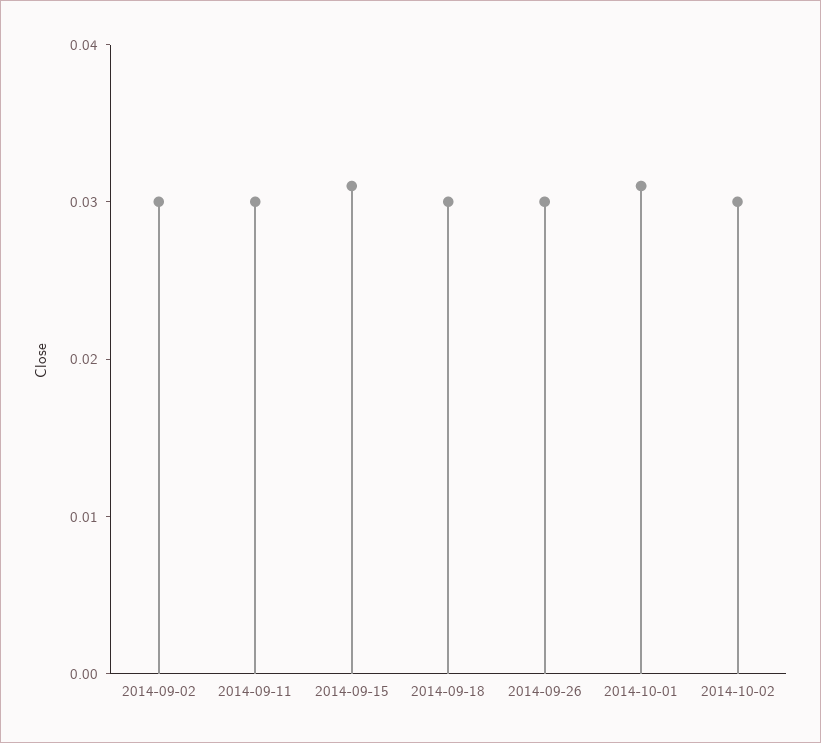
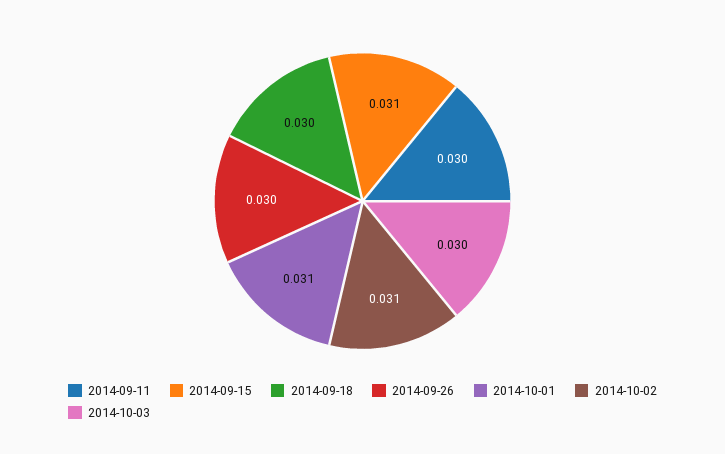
2014-09-02: 0.03 -> none
2014-10-02: 0.03 -> 0.031
2014-10-03: none -> 0.03

